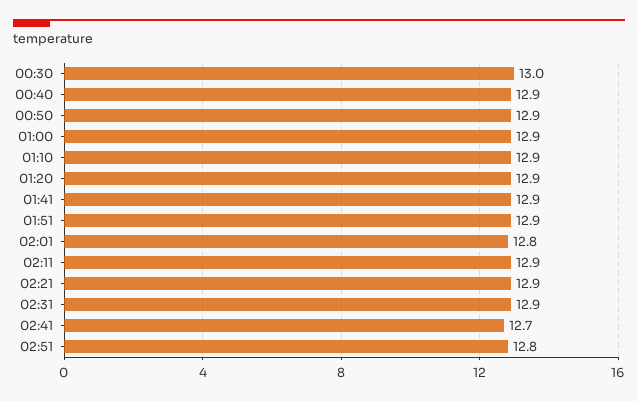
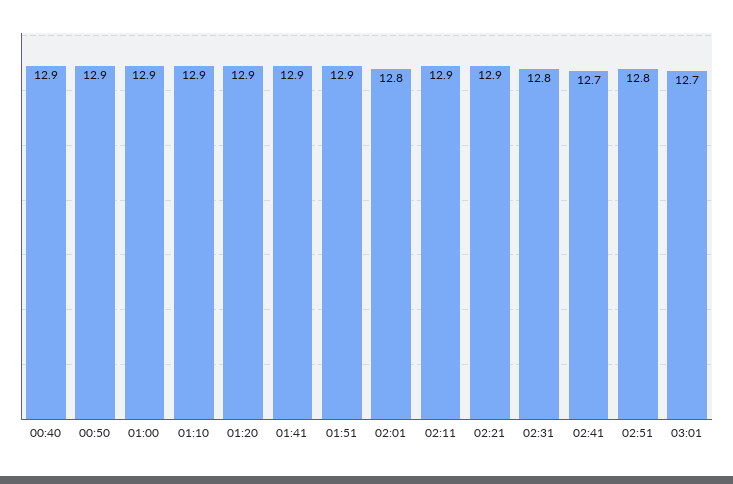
00:30: 13 -> none
02:31: 12.9 -> 12.8
03:01: none -> 12.7

